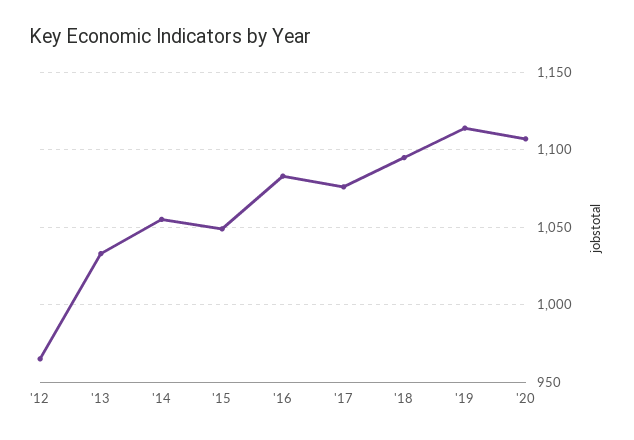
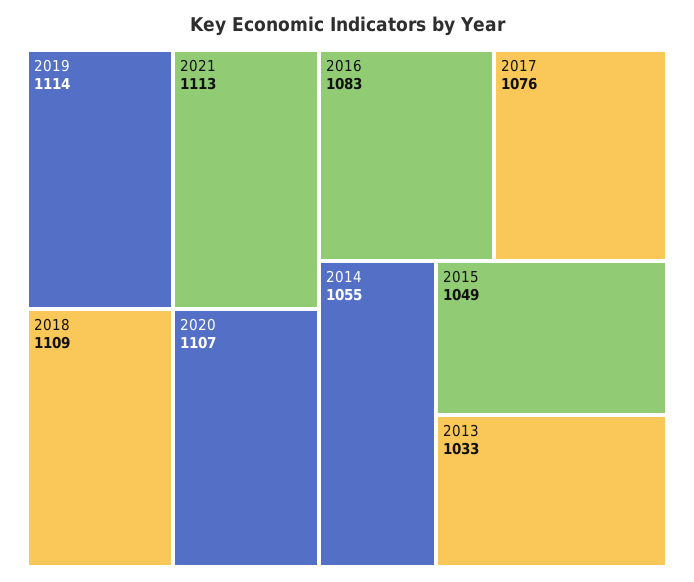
'12: 965 -> none
'18: 1095 -> 1109
2021: none -> 1113

